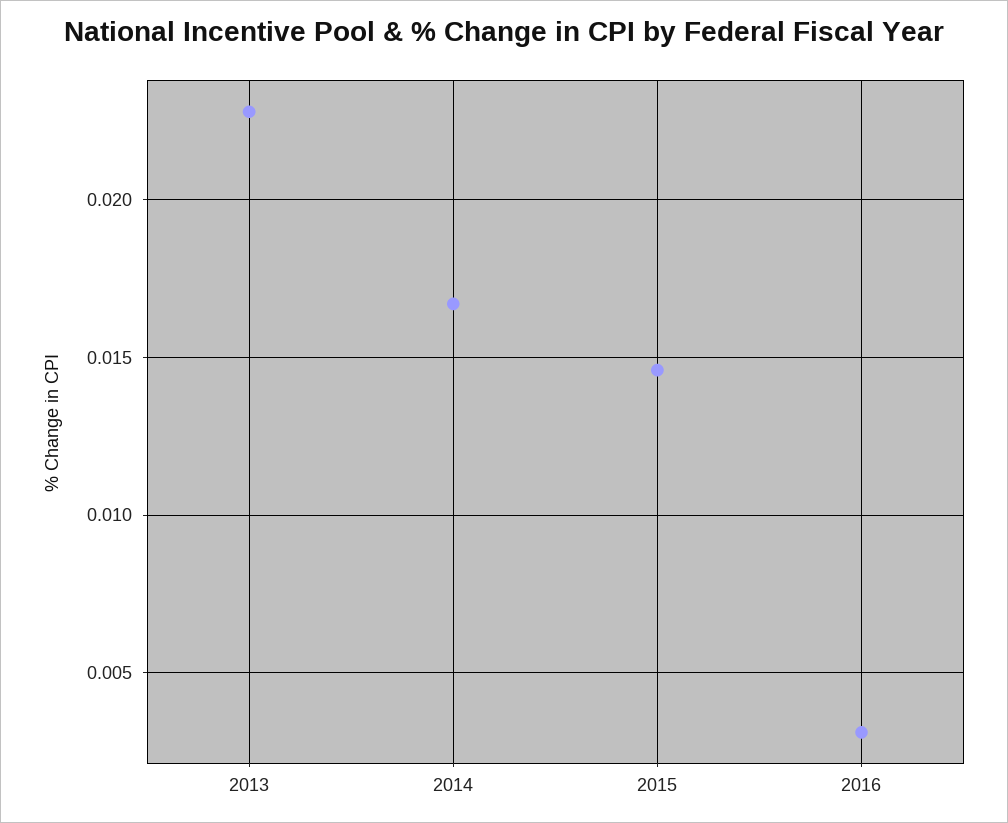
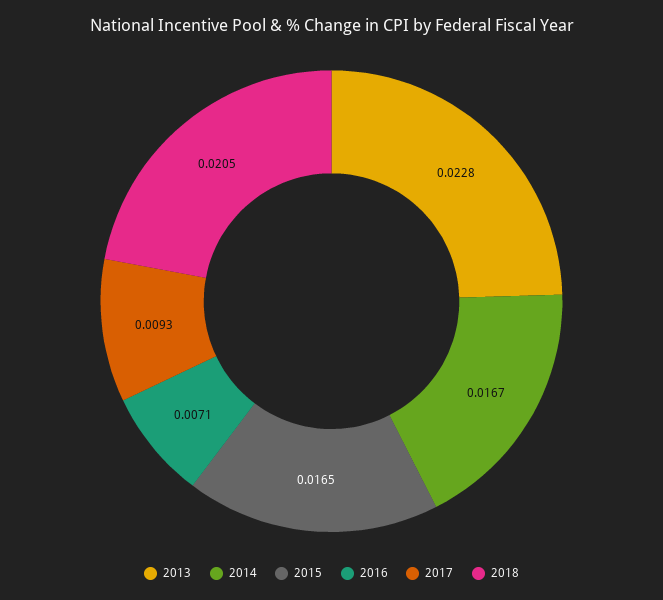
2015: 0.0145 -> 0.0165
2016: 0.003 -> 0.0071
2017: none -> 0.0093
2018: none -> 0.0205

